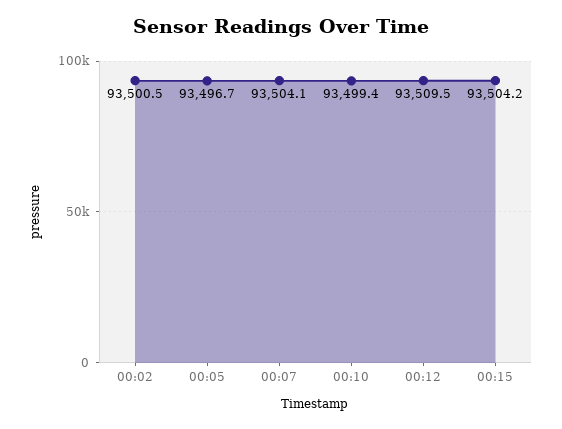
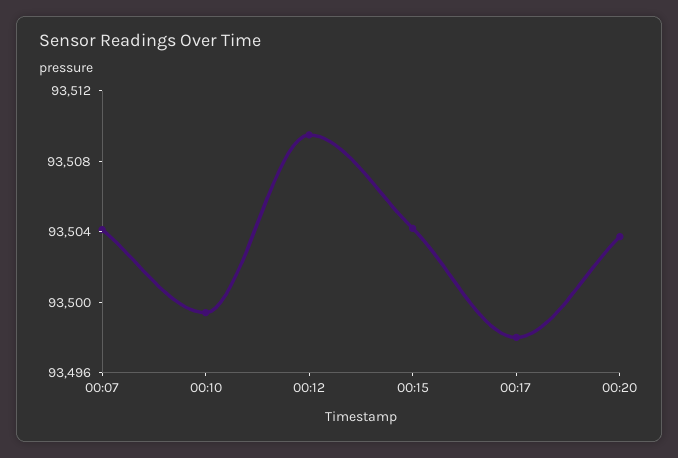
00:02: 93500.5 -> none
00:05: 93496.7 -> none
00:17: none -> 93498
00:20: none -> 93504

